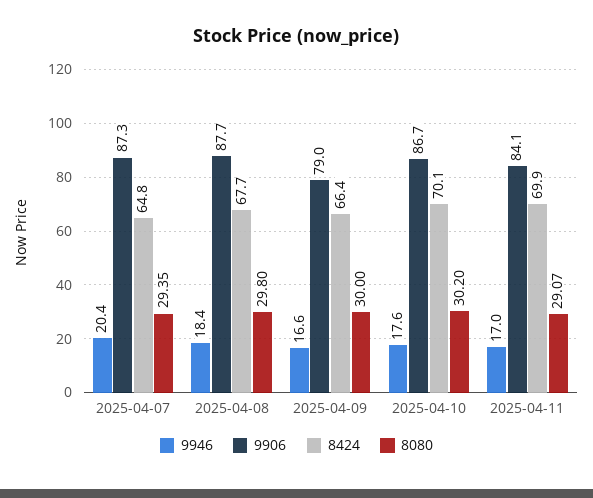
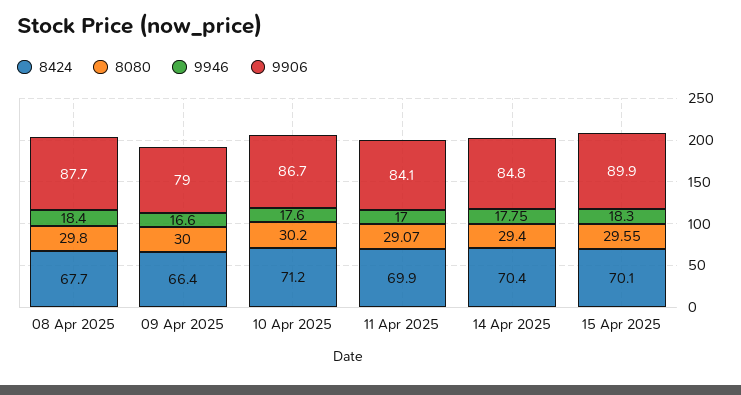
9946, 2025-04-07: 20.4 -> none
9906, 2025-04-07: 87.3 -> none
8424, 2025-04-07: 64.8 -> none
8080, 2025-04-07: 29.35 -> none
8424, 2025-04-10: 70.1 -> 71.2
8424, 14 Apr 2025: none -> 70.4
8080, 14 Apr 2025: none -> 29.4
9946, 14 Apr 2025: none -> 17.75
9906, 14 Apr 2025: none -> 84.8
8424, 15 Apr 2025: none -> 70.1
8080, 15 Apr 2025: none -> 29.55
9946, 15 Apr 2025: none -> 18.3
9906, 15 Apr 2025: none -> 89.9

